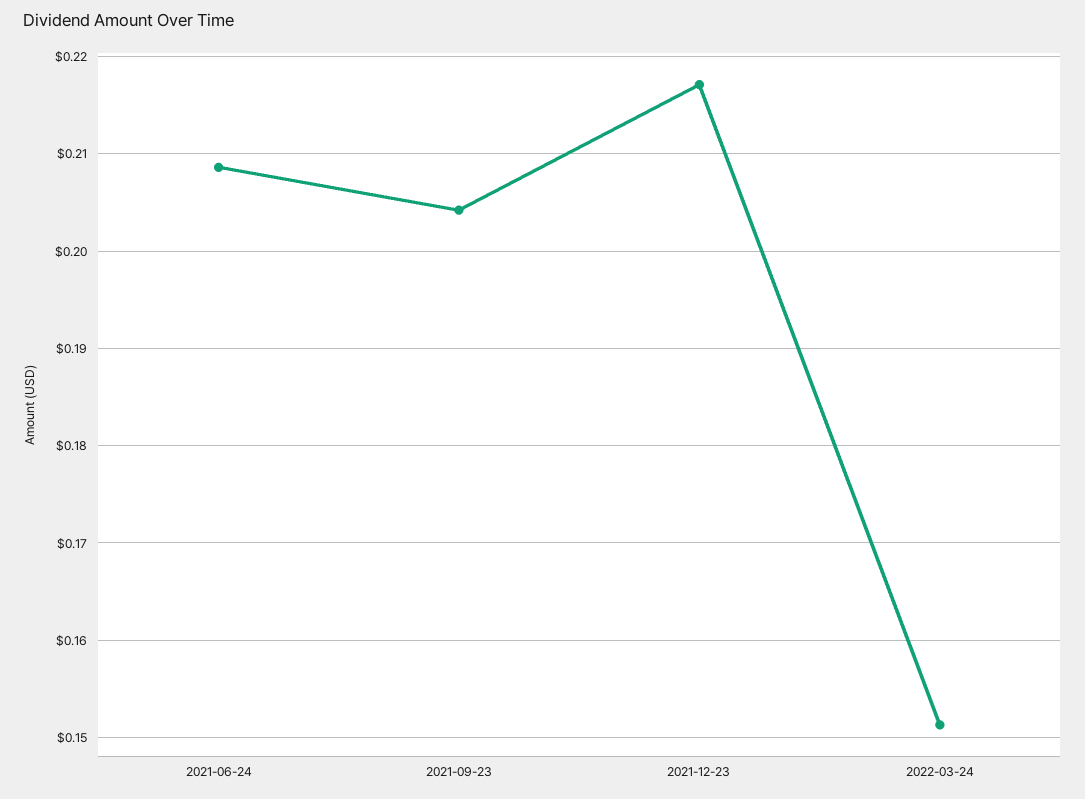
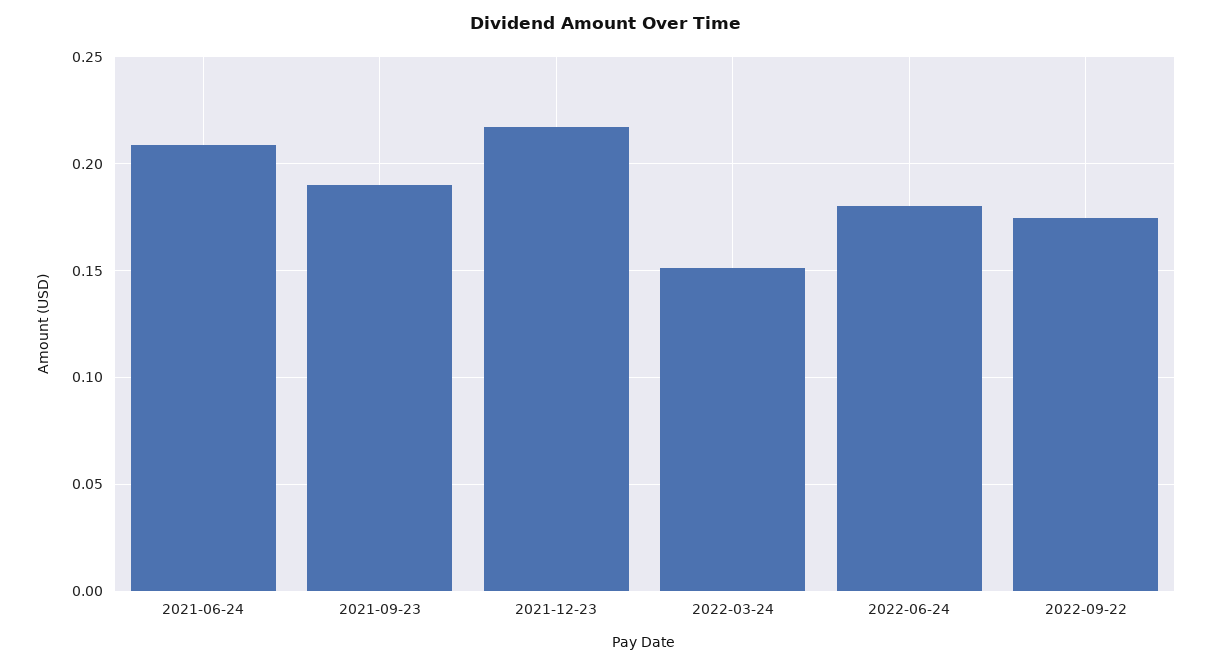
2021-09-23: 0.204 -> 0.19
2022-06-24: none -> 0.18
2022-09-22: none -> 0.175

